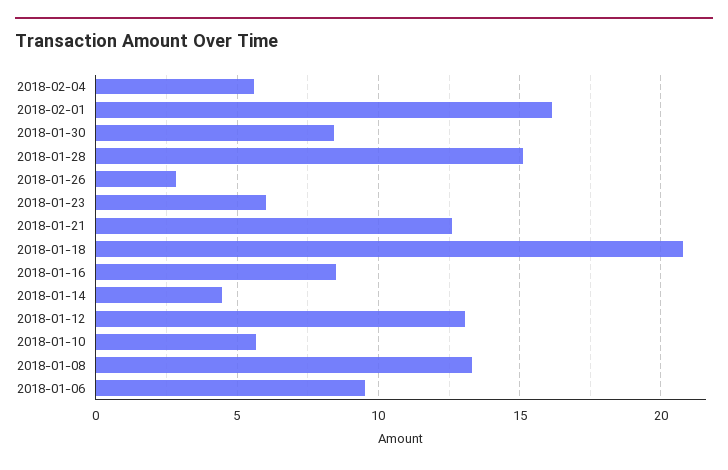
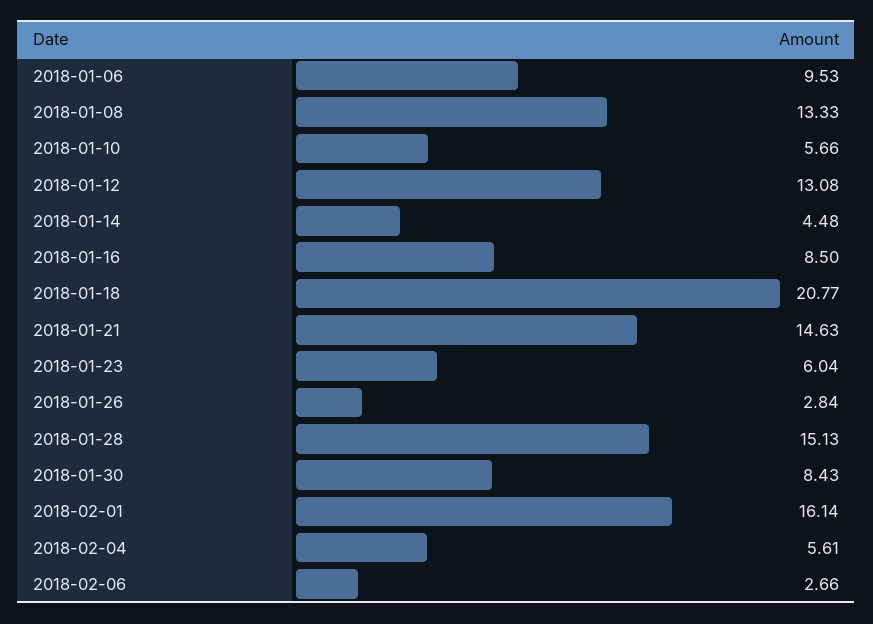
2018-01-21: 12.5 -> 14.63
2018-02-06: none -> 2.66

